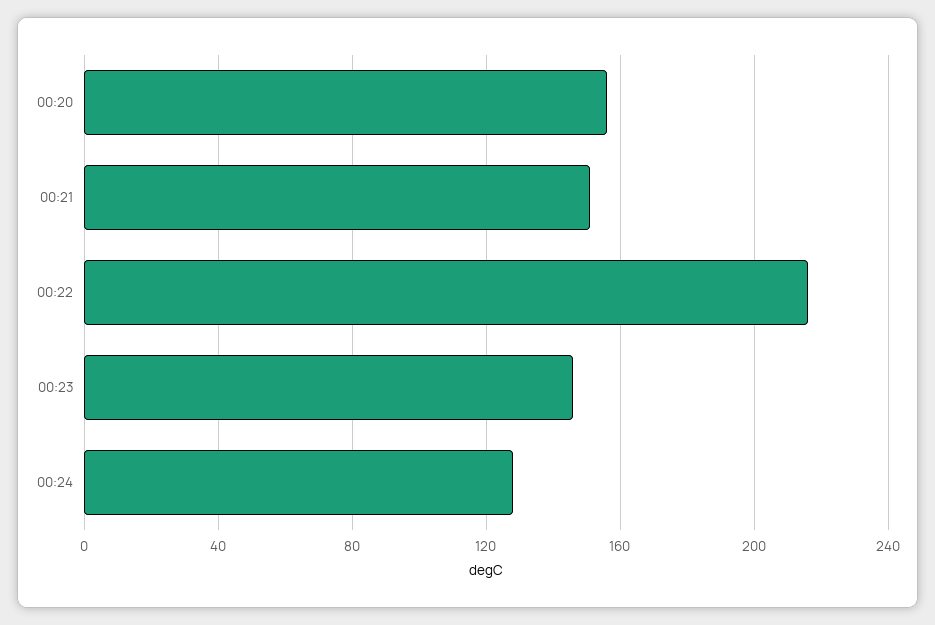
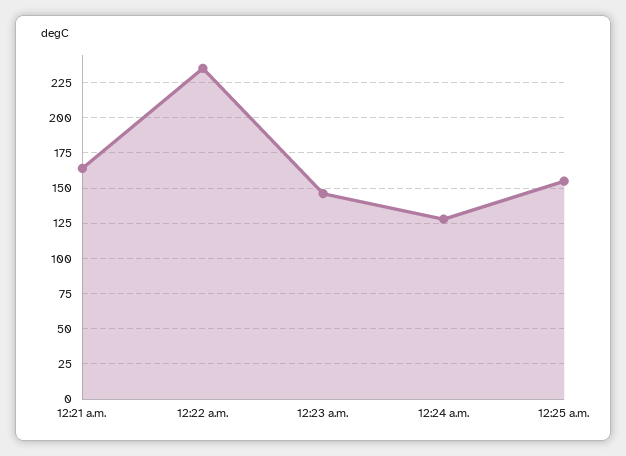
00:20: 155 -> none
00:21: 150 -> 165
00:22: 215 -> 235
12:25 a.m.: none -> 155

